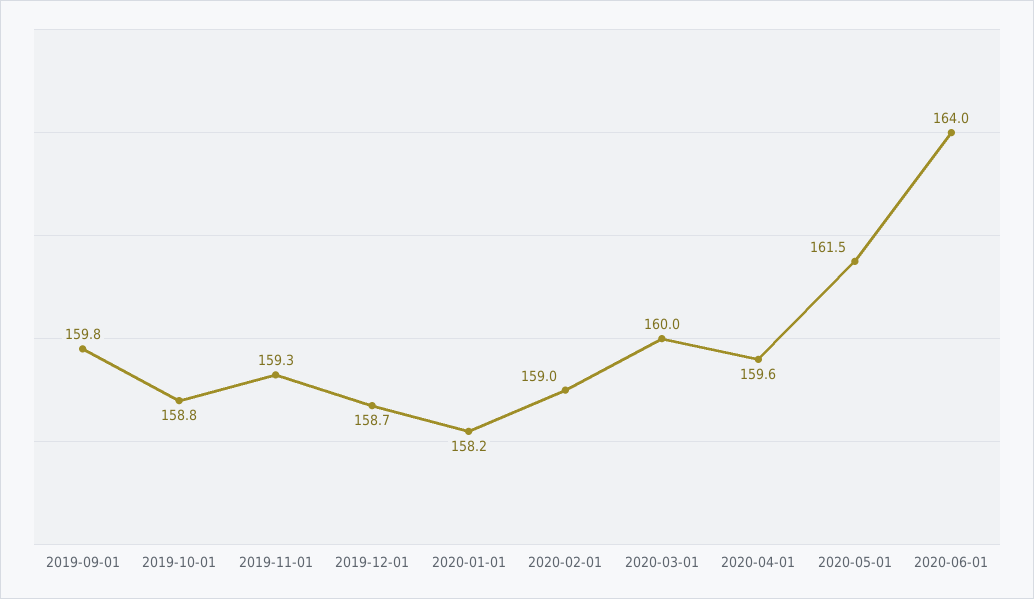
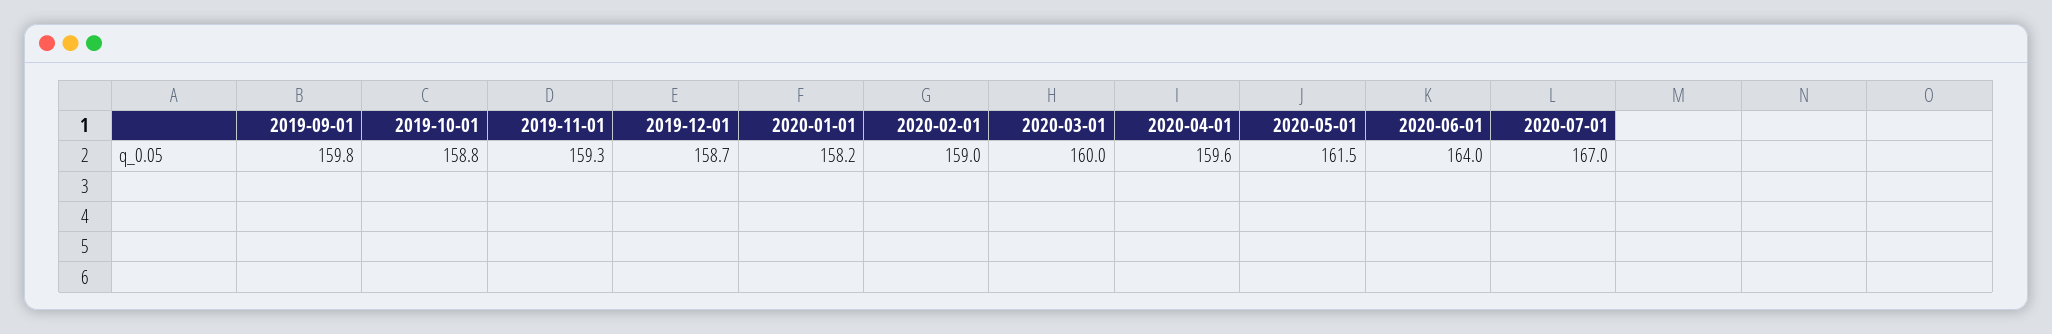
2020-07-01: none -> 167

